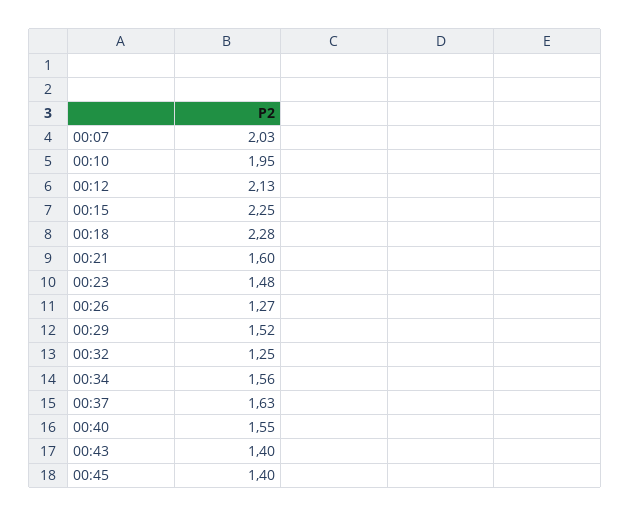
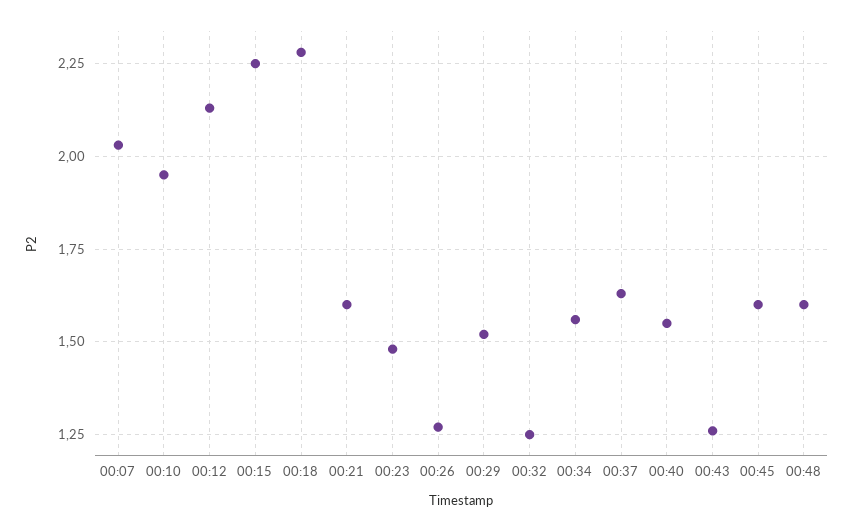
00:43: 1.4 -> 1.25
00:45: 1.4 -> 1.6
00:48: none -> 1.6

